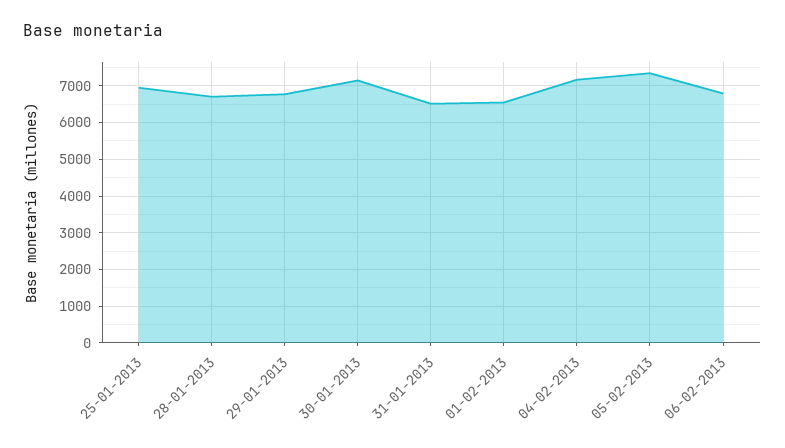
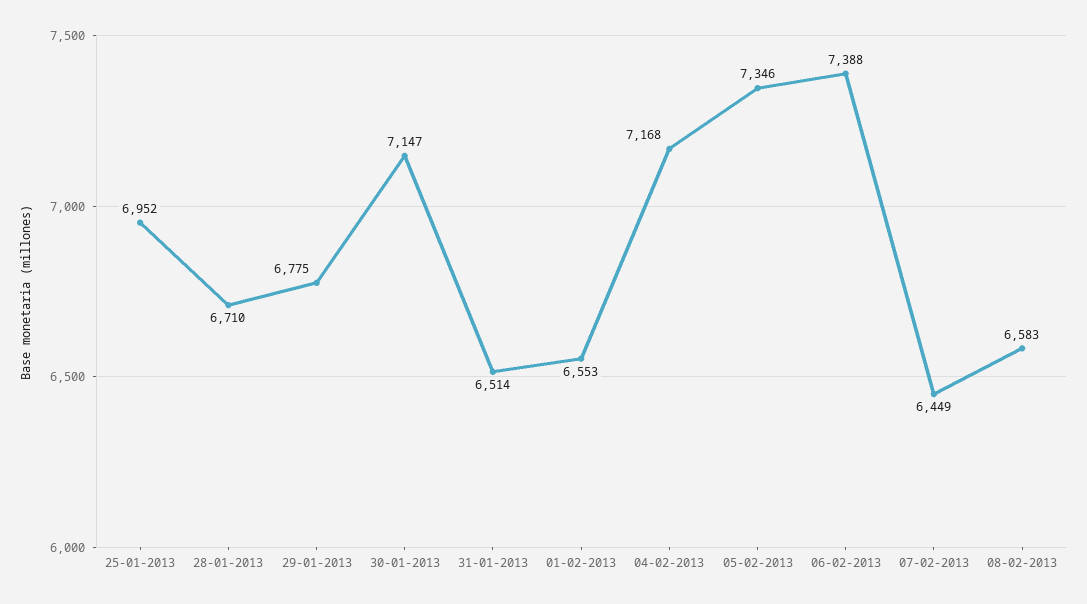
06-02-2013: 6800 -> 7388
07-02-2013: none -> 6449
08-02-2013: none -> 6583

